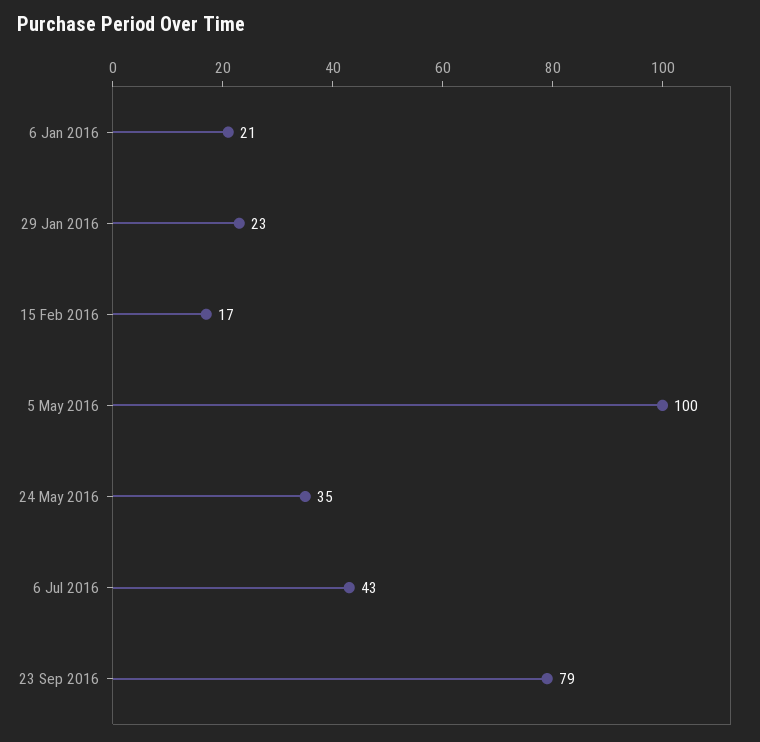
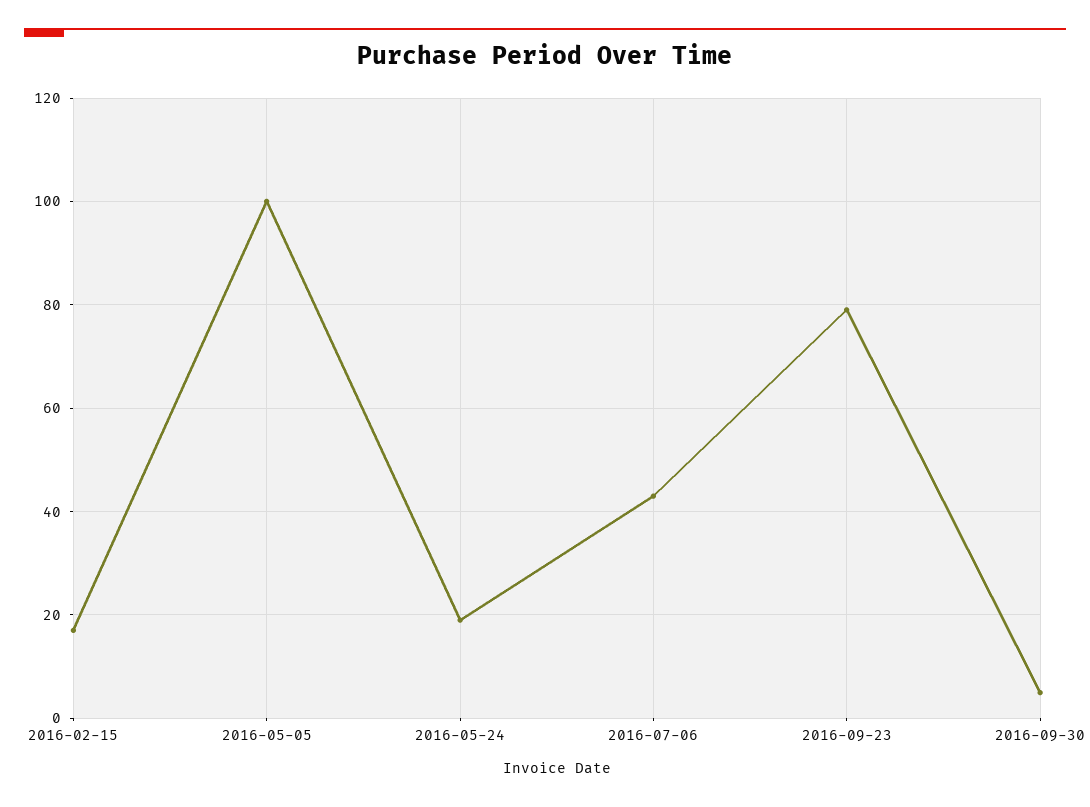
6 Jan 2016: 21 -> none
29 Jan 2016: 23 -> none
24 May 2016: 35 -> 20
2016-09-30: none -> 5

